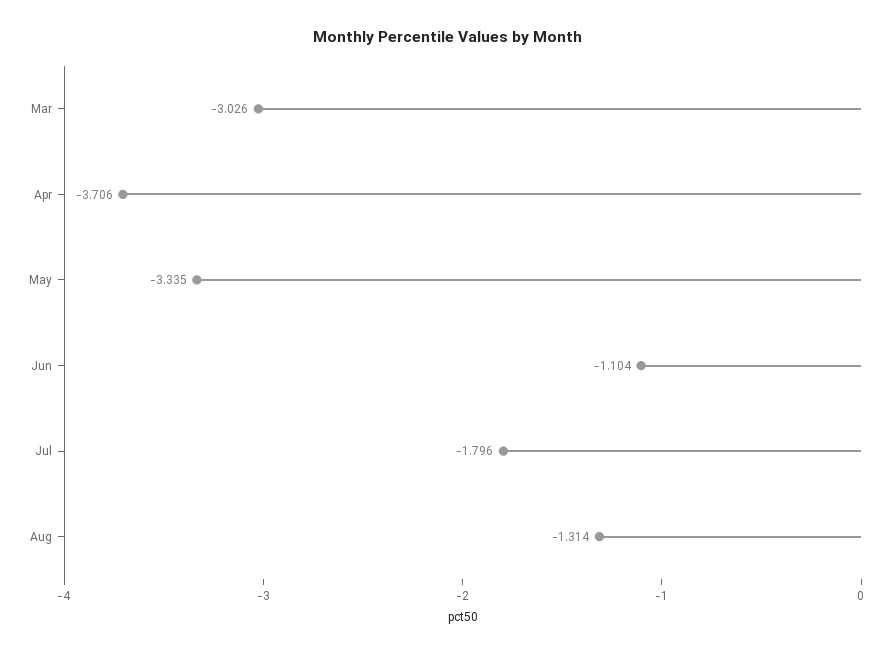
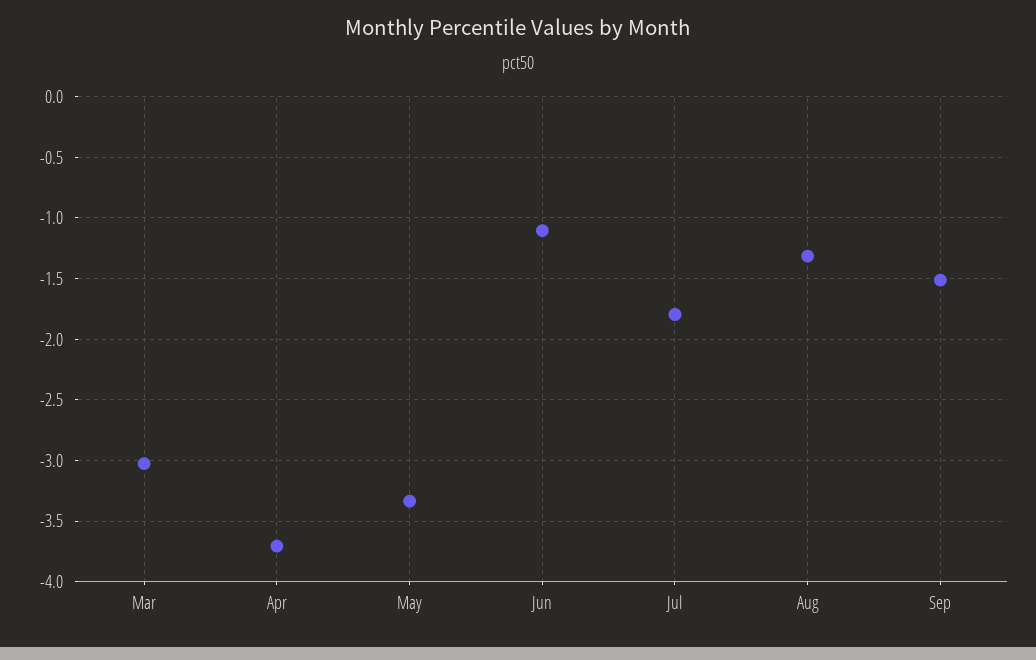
Sep: none -> -1.5

